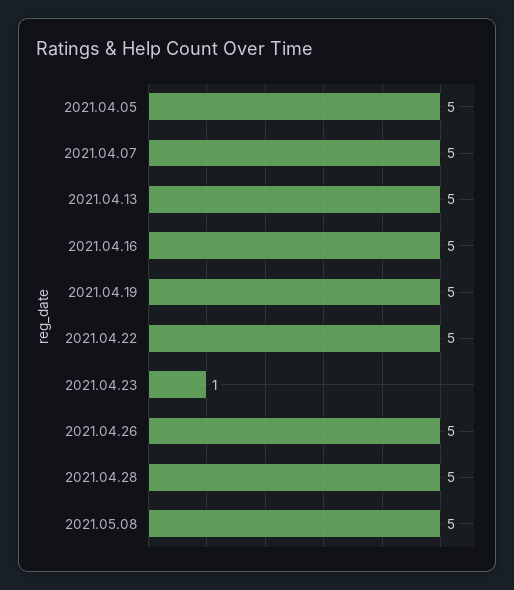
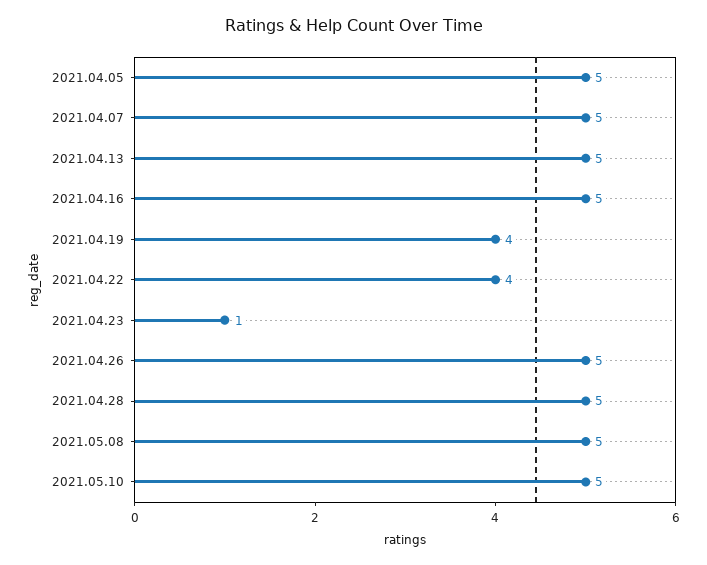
2021.04.19: 5 -> 4
2021.04.22: 5 -> 4
2021.05.10: none -> 5

